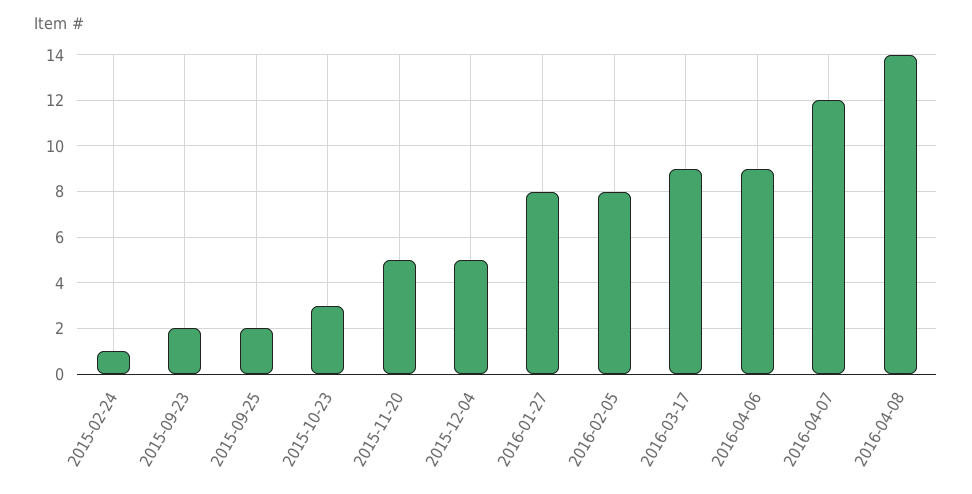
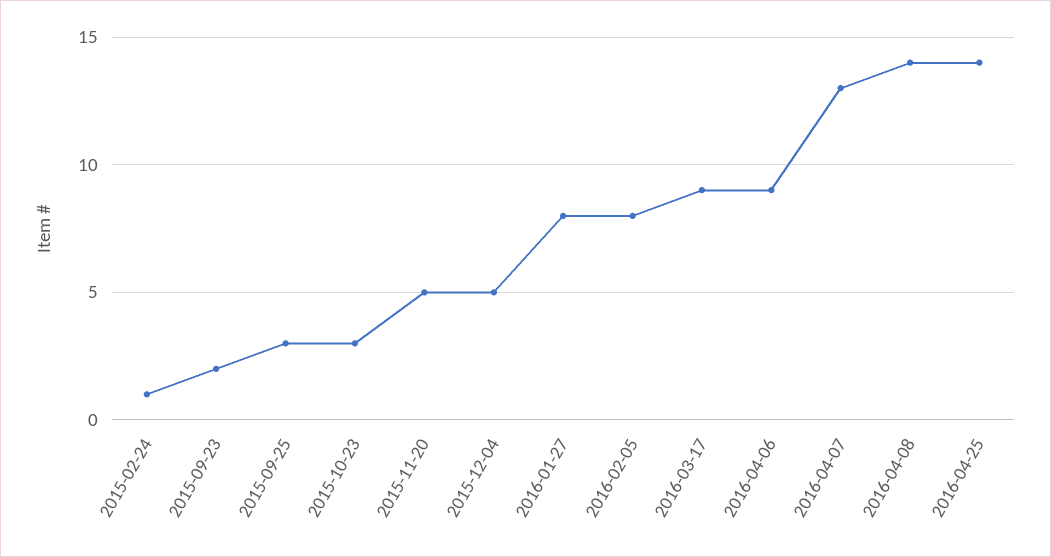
2015-09-25: 2 -> 3
2016-04-07: 12 -> 13
2016-04-25: none -> 14

